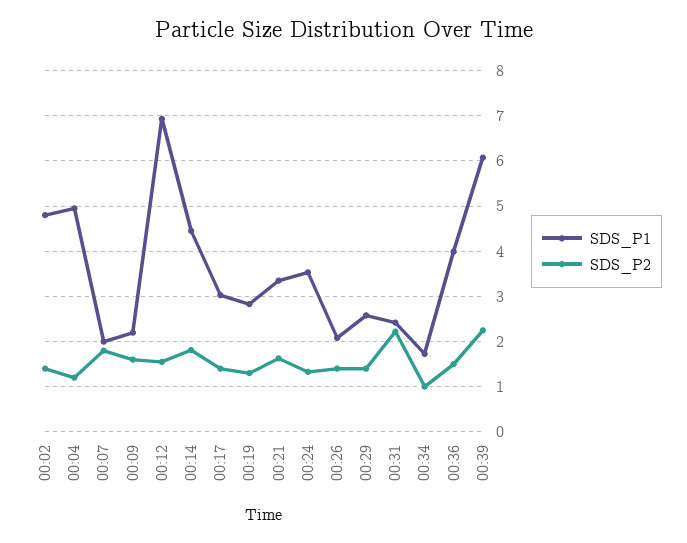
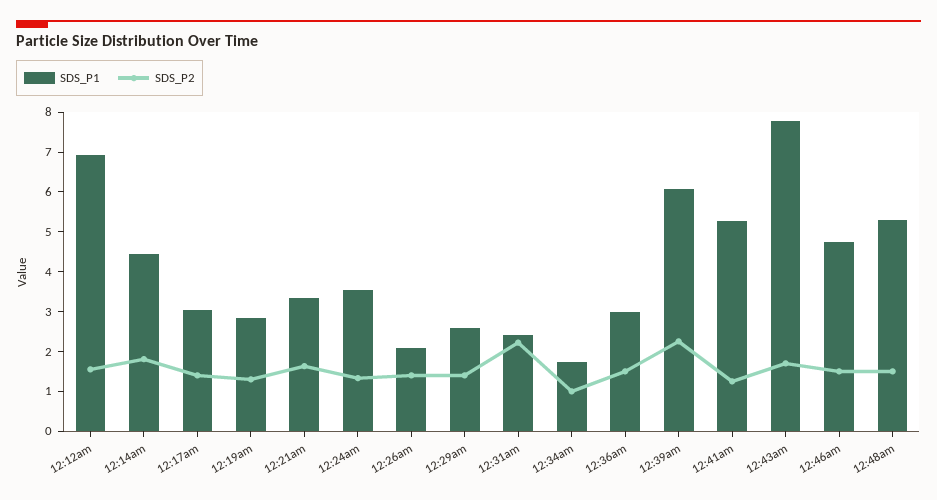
SDS_P1, 00:02: 4.8 -> none
SDS_P2, 00:02: 1.4 -> none
SDS_P1, 00:04: 5 -> none
SDS_P2, 00:04: 1.2 -> none
SDS_P1, 00:07: 2 -> none
SDS_P2, 00:07: 1.8 -> none
SDS_P1, 00:09: 2.2 -> none
SDS_P2, 00:09: 1.6 -> none
SDS_P1, 00:36: 4 -> 3
SDS_P1, 12:41am: none -> 5.25
SDS_P2, 12:41am: none -> 1.25
SDS_P1, 12:43am: none -> 7.75
SDS_P2, 12:43am: none -> 1.75
SDS_P1, 12:46am: none -> 4.75
SDS_P2, 12:46am: none -> 1.5
SDS_P1, 12:48am: none -> 5.25
SDS_P2, 12:48am: none -> 1.5

